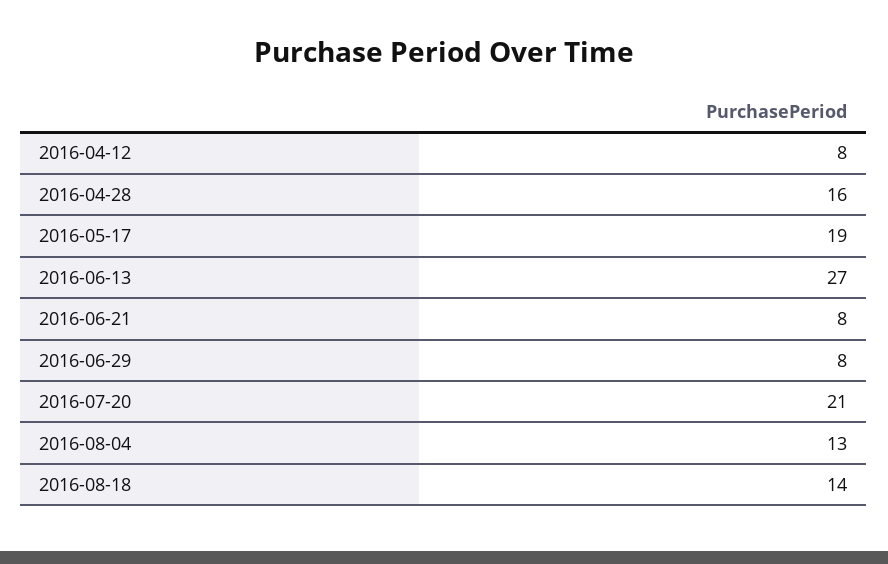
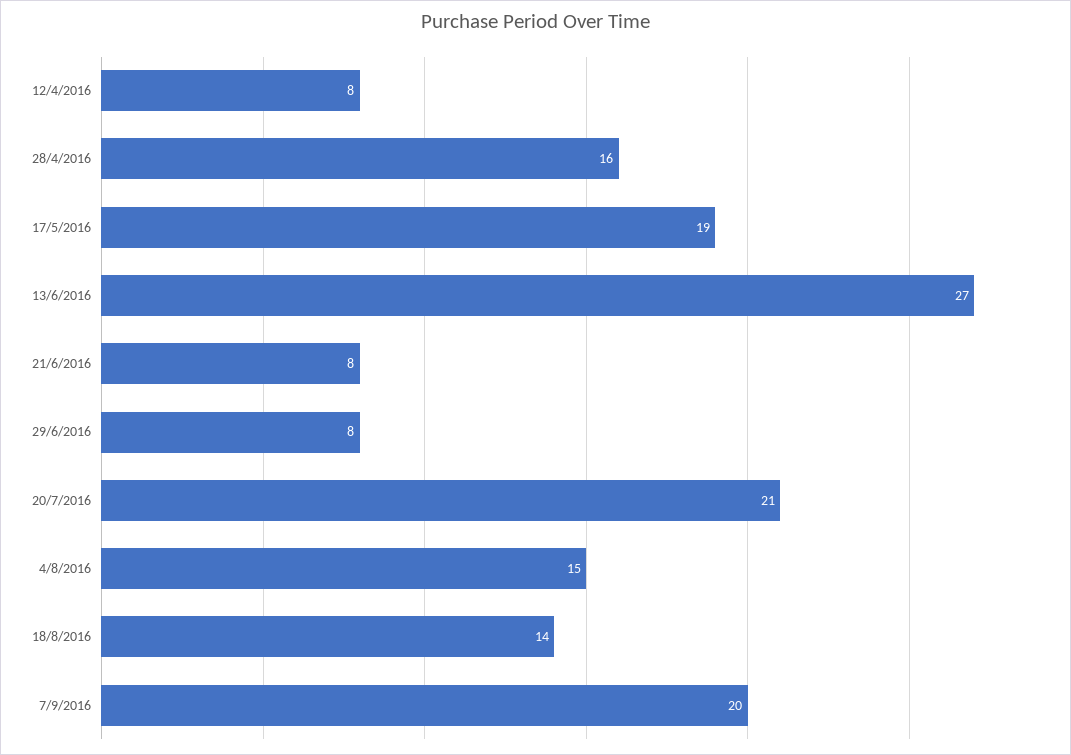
2016-08-04: 13 -> 15
7/9/2016: none -> 20

